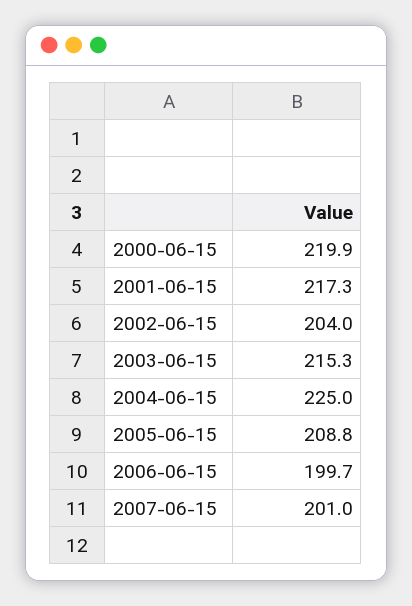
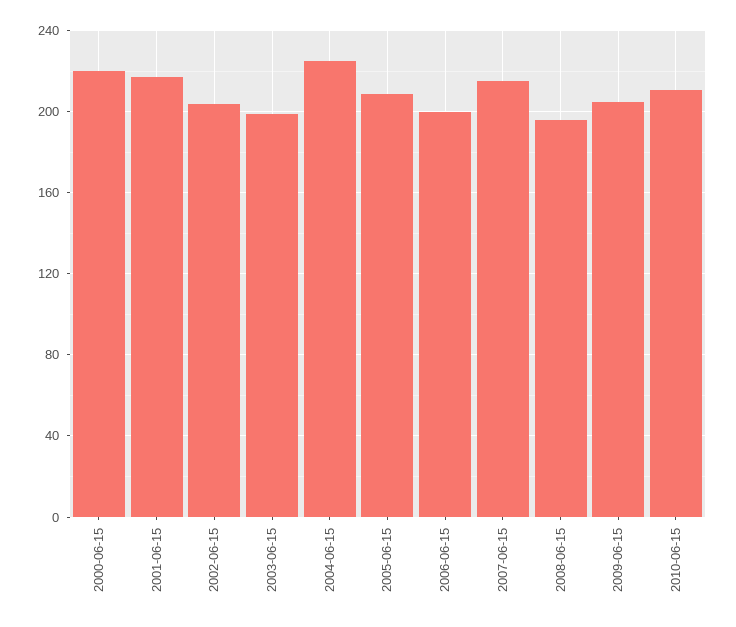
2003-06-15: 215.3 -> 200
2007-06-15: 201 -> 215
2008-06-15: none -> 195
2009-06-15: none -> 205
2010-06-15: none -> 210

